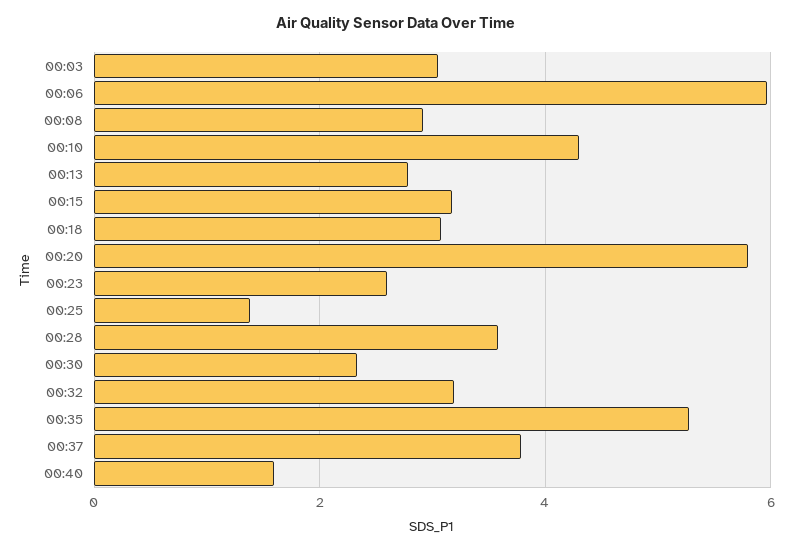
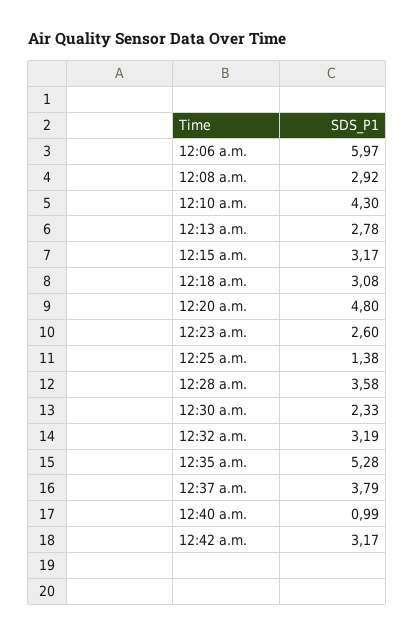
00:03: 3 -> none
00:20: 5.8 -> 4.8
00:40: 1.6 -> 0.99
12:42 a.m.: none -> 3.17

